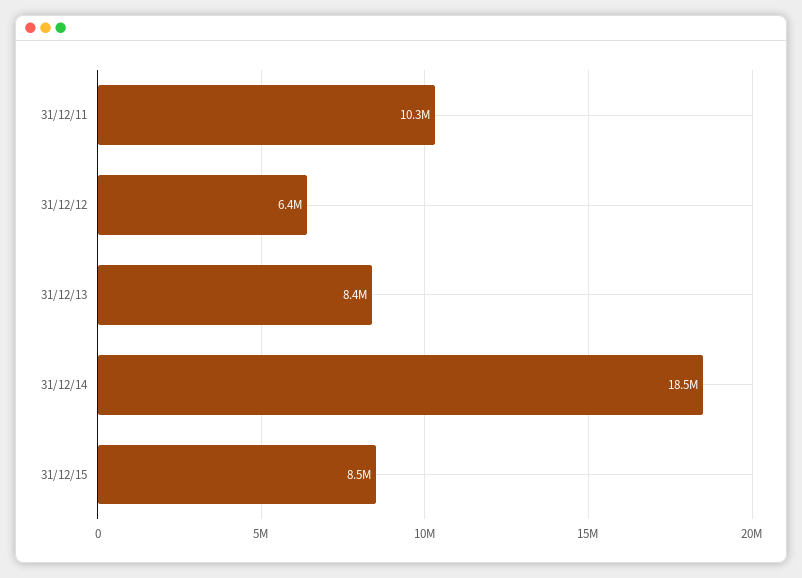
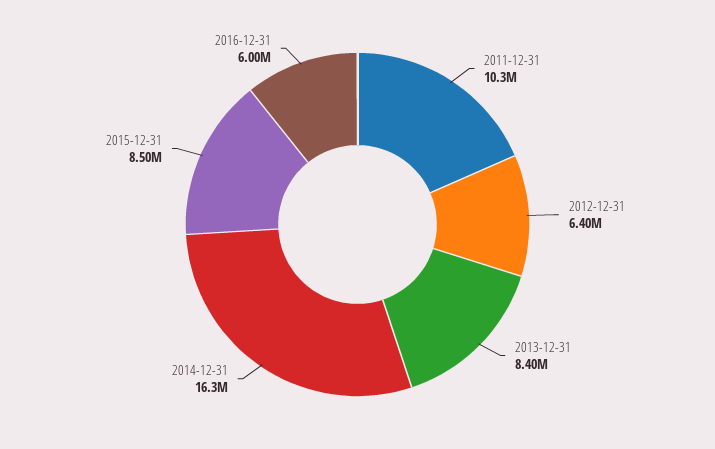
31/12/14: 18500000 -> 16300000
2016-12-31: none -> 6000000

